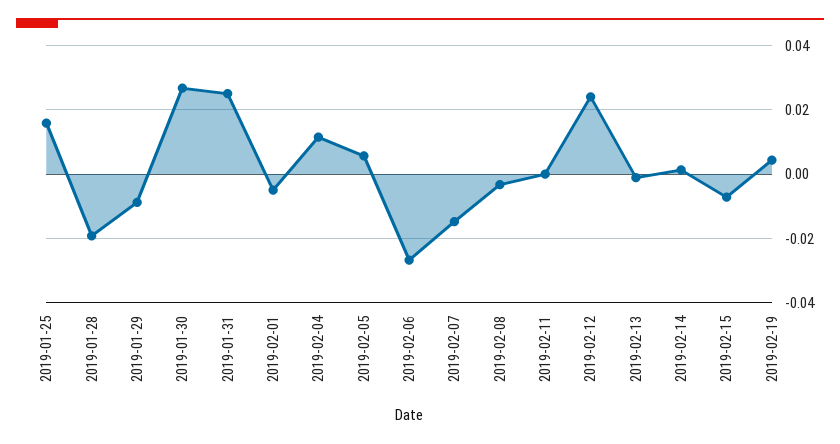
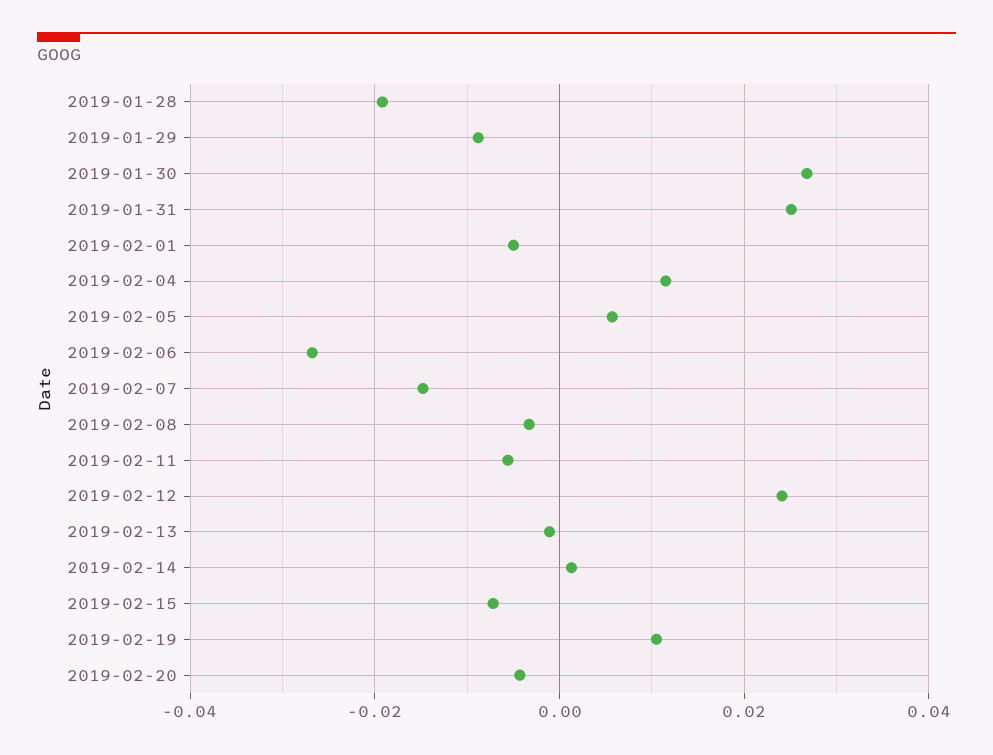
2019-01-25: 0.016 -> none
2019-02-11: 0 -> -0.006
2019-02-19: 0.004 -> 0.01
2019-02-20: none -> -0.004

